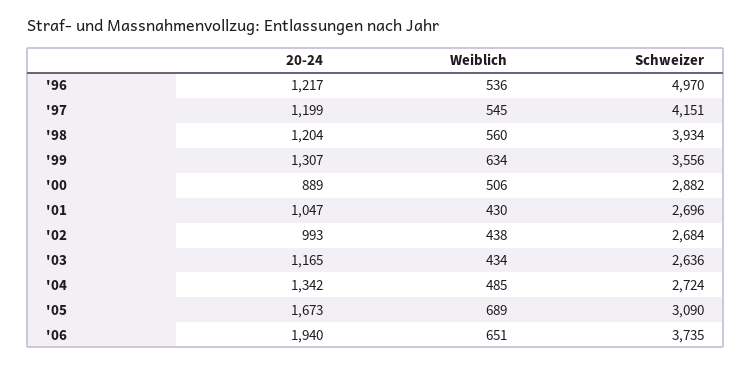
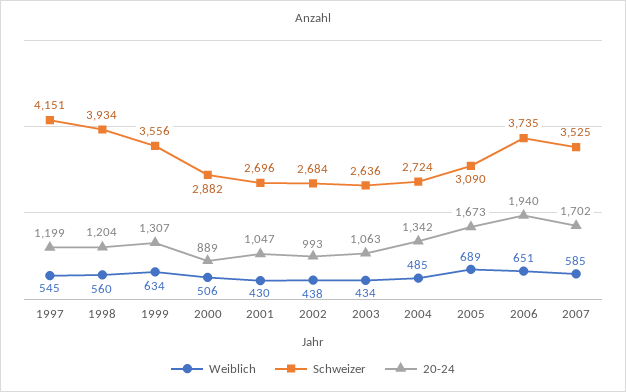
20-24, '96: 1217 -> none
Weiblich, '96: 536 -> none
Schweizer, '96: 4970 -> none
20-24, '03: 1165 -> 1063
Weiblich, 2007: none -> 585
Schweizer, 2007: none -> 3525
20-24, 2007: none -> 1702

